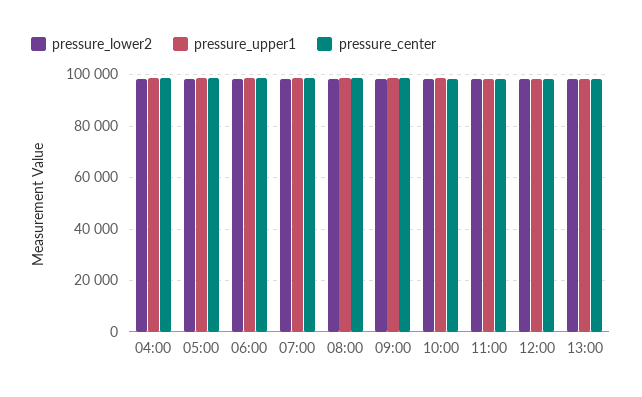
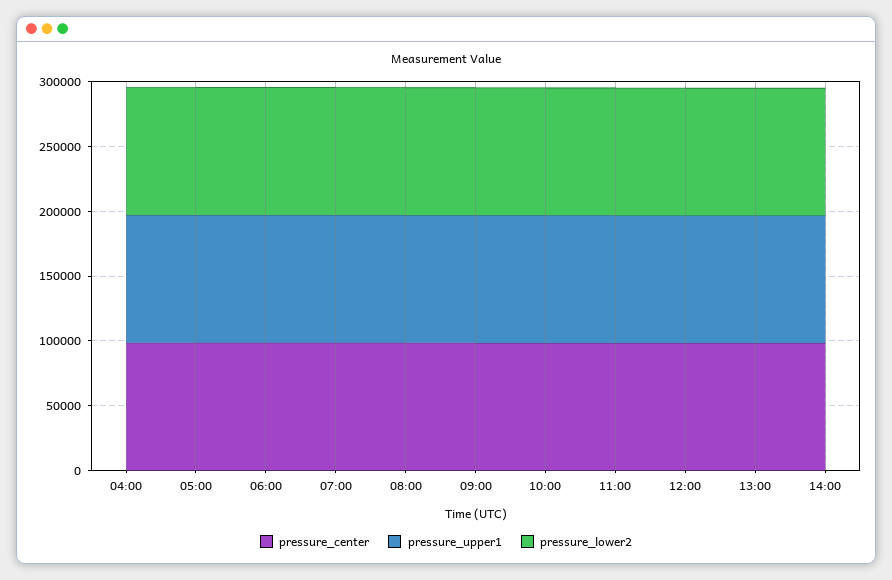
pressure_center, 14:00: none -> 100000
pressure_upper1, 14:00: none -> 100000
pressure_lower2, 14:00: none -> 100000

